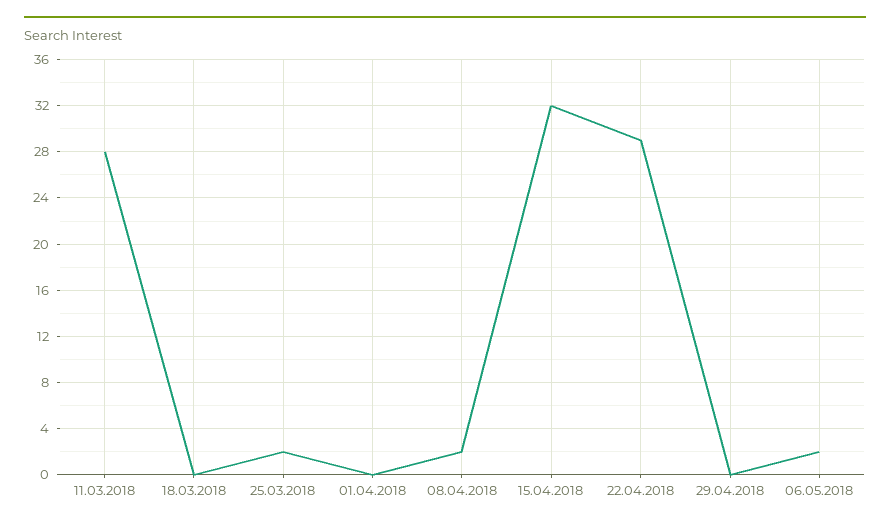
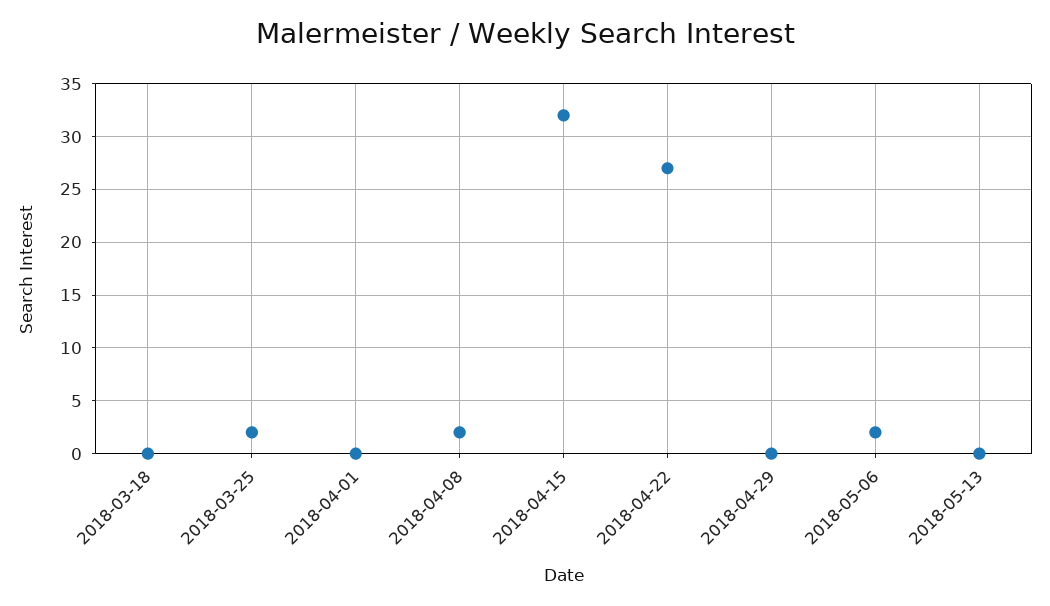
11.03.2018: 28 -> none
22.04.2018: 29 -> 27
2018-05-13: none -> 0

